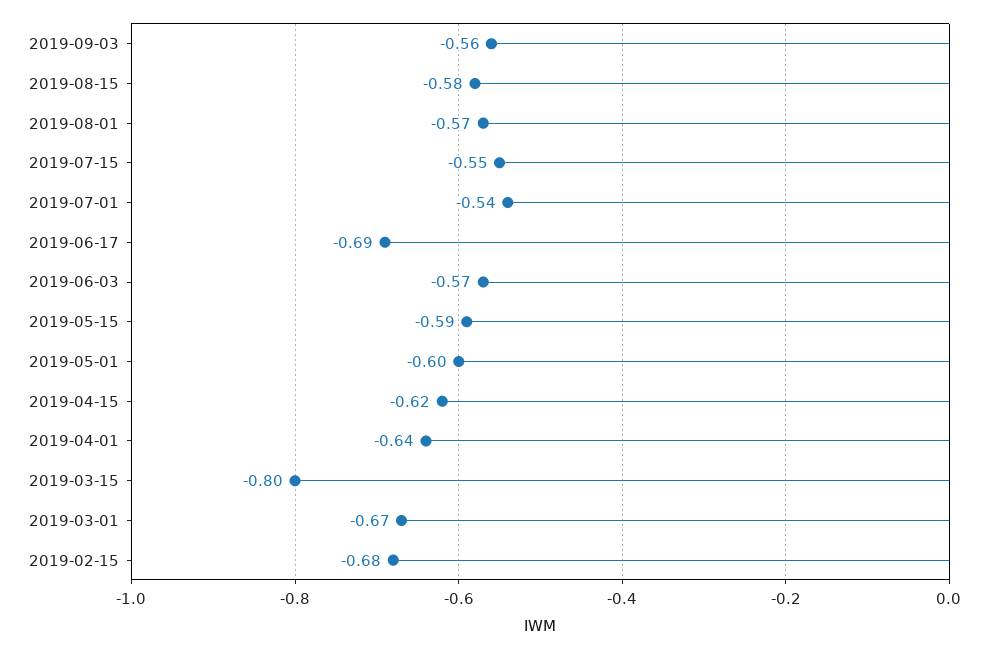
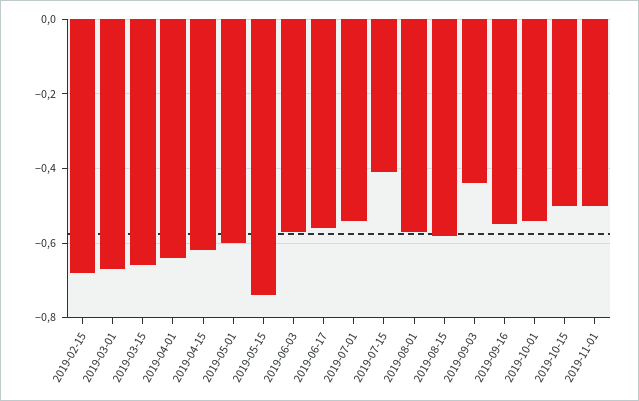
2019-09-03: -0.56 -> -0.45
2019-07-15: -0.55 -> -0.4
2019-06-17: -0.69 -> -0.55
2019-05-15: -0.59 -> -0.75
2019-03-15: -0.8 -> -0.65
2019-09-16: none -> -0.55
2019-10-01: none -> -0.55
2019-10-15: none -> -0.5
2019-11-01: none -> -0.5

